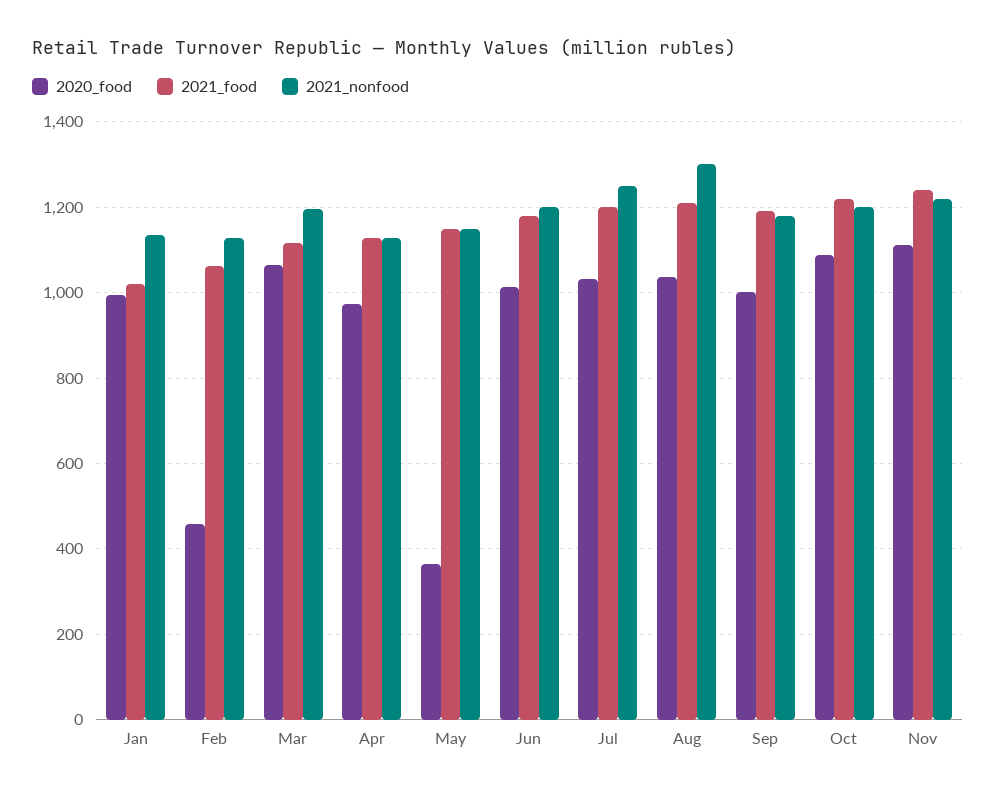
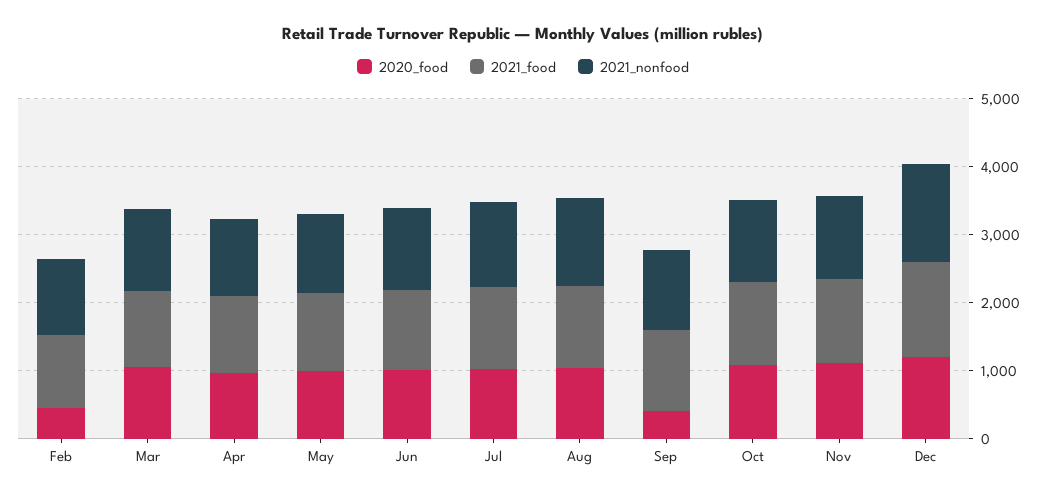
2020_food, Jan: 1000 -> none
2021_food, Jan: 1020 -> none
2021_nonfood, Jan: 1140 -> none
2020_food, May: 360 -> 1000
2020_food, Sep: 1000 -> 400
2020_food, Dec: none -> 1200
2021_food, Dec: none -> 1400
2021_nonfood, Dec: none -> 1400

